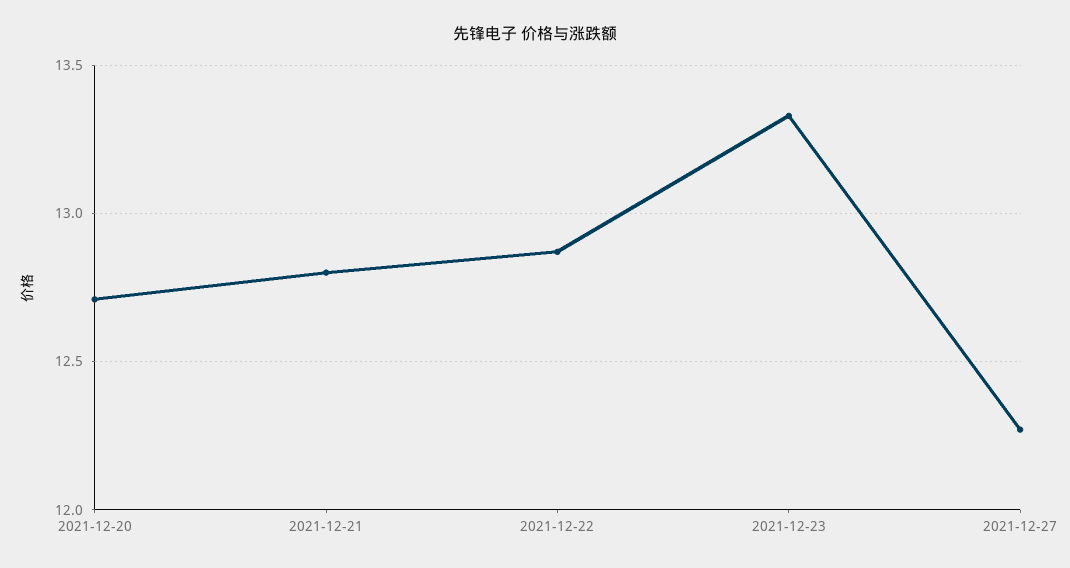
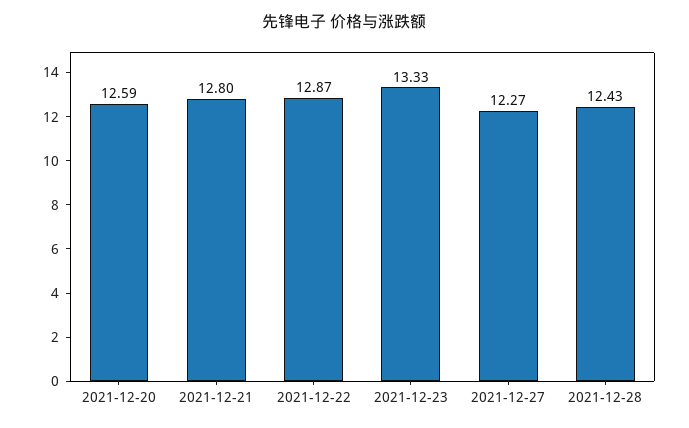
2021-12-20: 12.7 -> 12.59
2021-12-28: none -> 12.43

